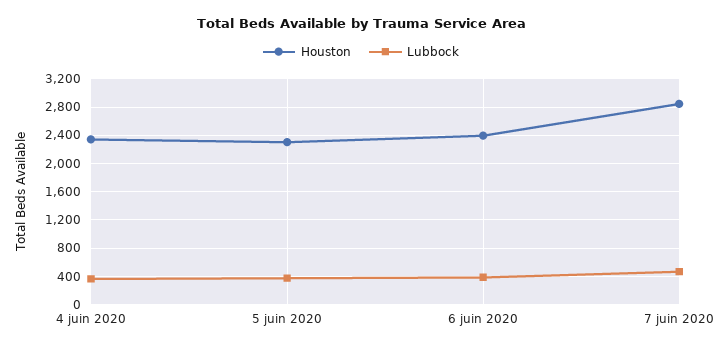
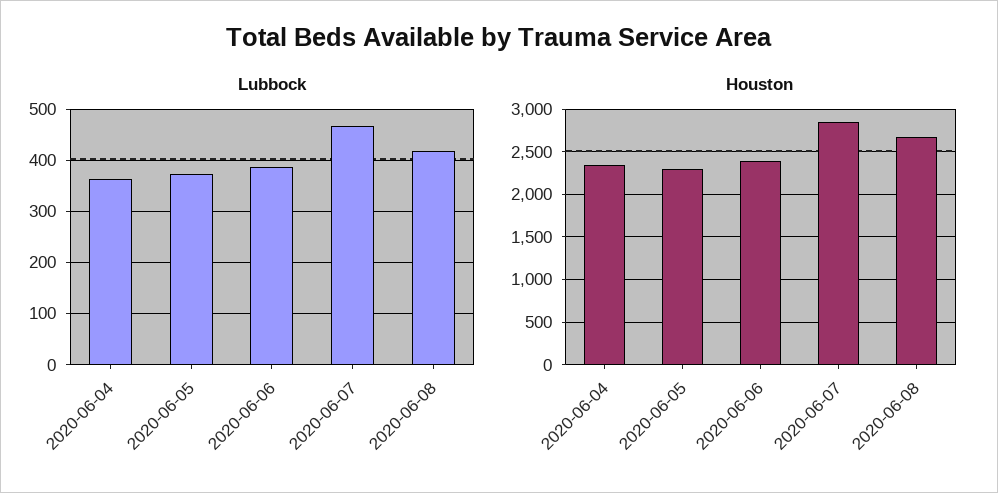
Lubbock, 2020-06-08: none -> 420
Houston, 2020-06-08: none -> 2700

